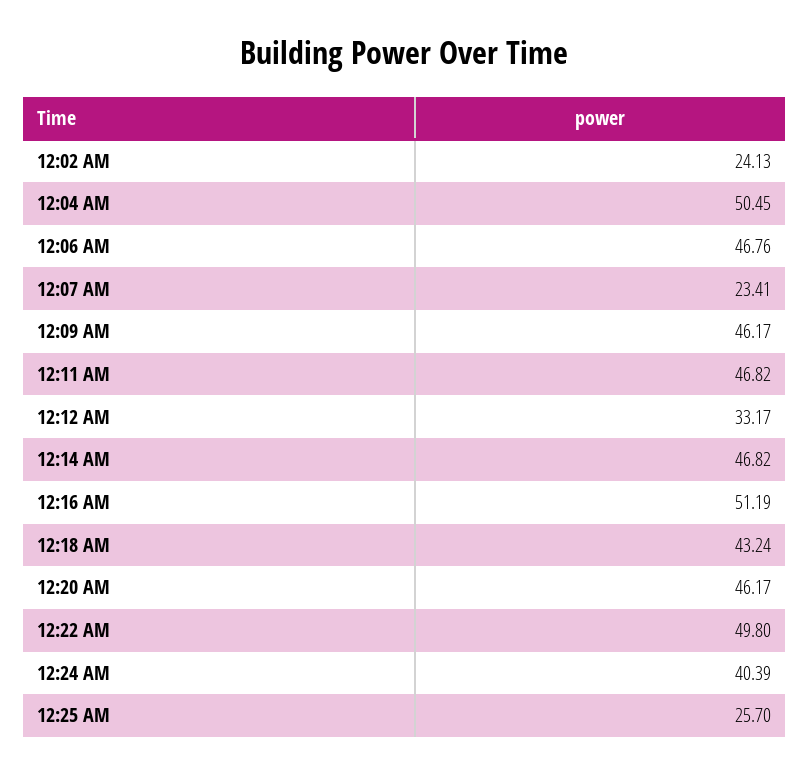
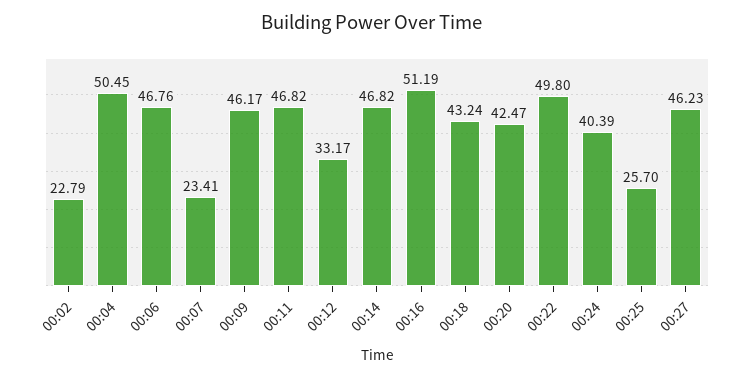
12:02 AM: 24.13 -> 22.79
12:20 AM: 46.17 -> 42.47
00:27: none -> 46.23

